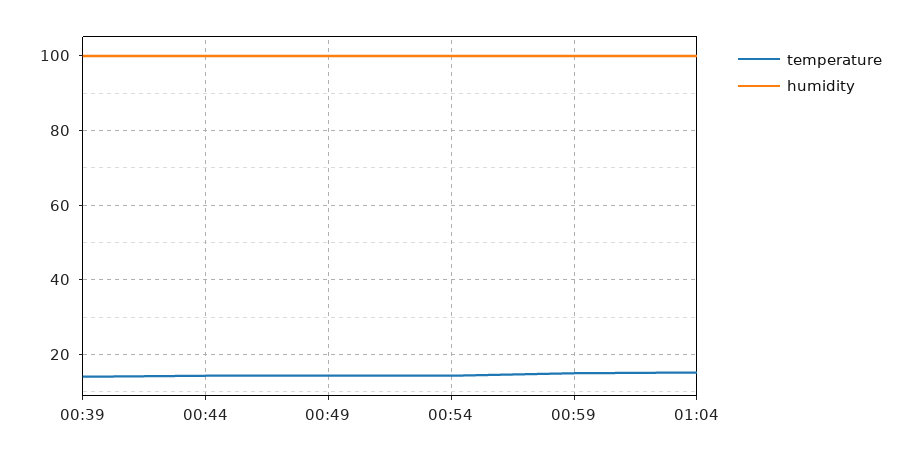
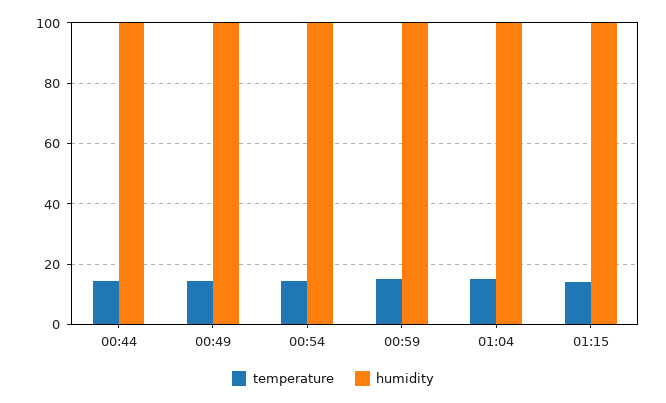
temperature, 00:39: 14 -> none
humidity, 00:39: 100 -> none
temperature, 01:15: none -> 14
humidity, 01:15: none -> 100

